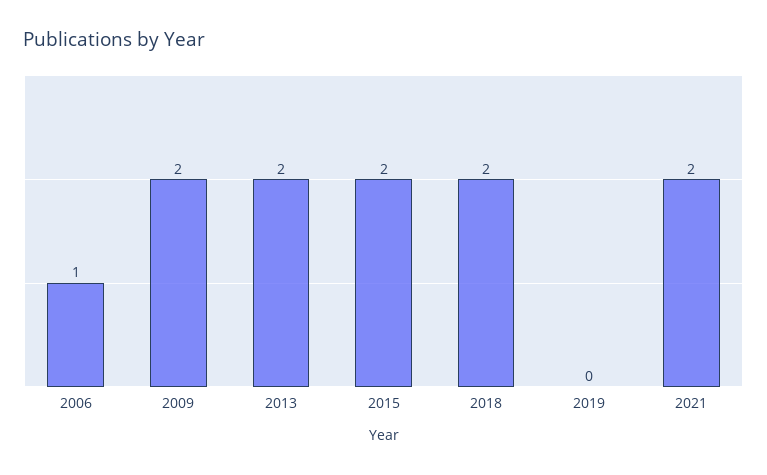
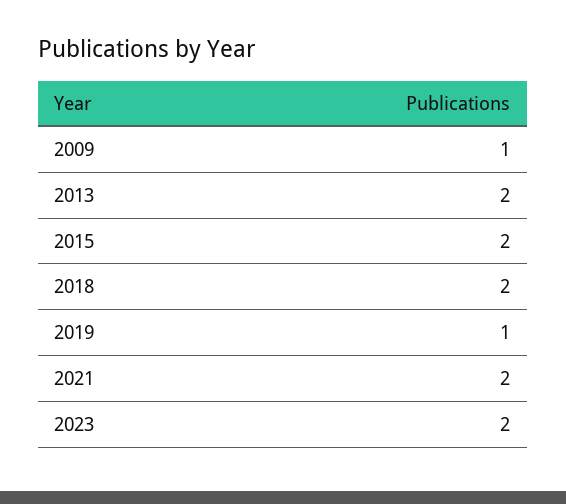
2006: 1 -> none
2009: 2 -> 1
2019: 0 -> 1
2023: none -> 2

